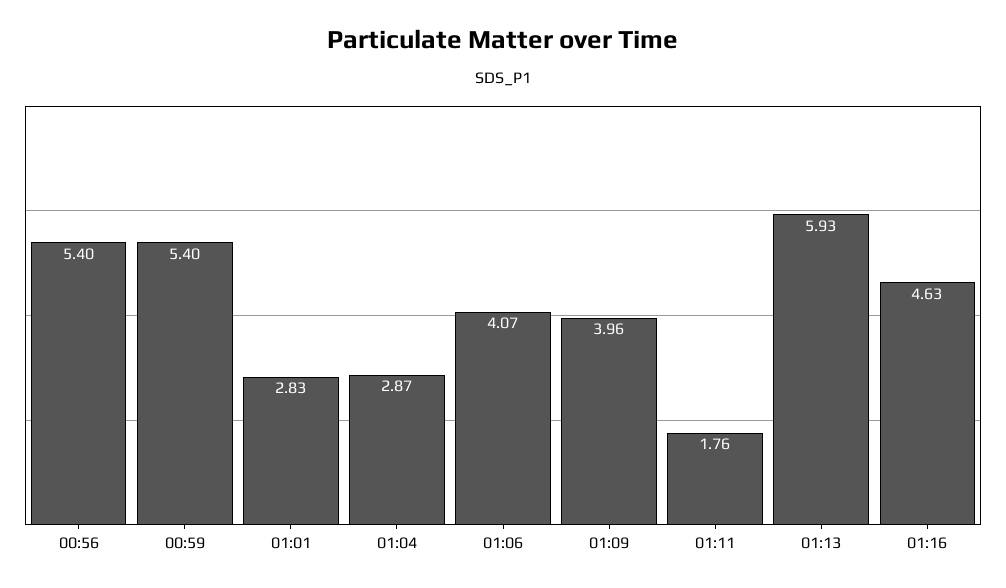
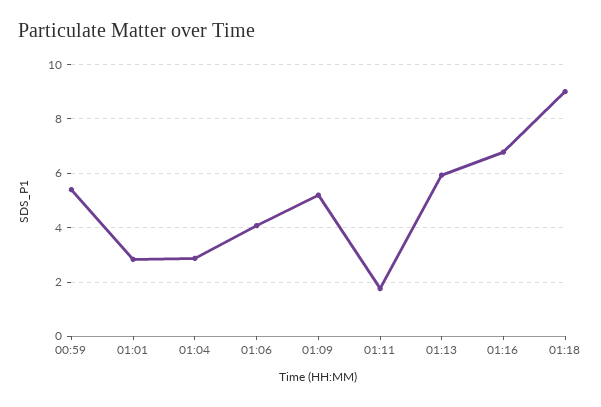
00:56: 5.4 -> none
01:09: 3.96 -> 5.25
01:16: 4.63 -> 6.75
01:18: none -> 9

